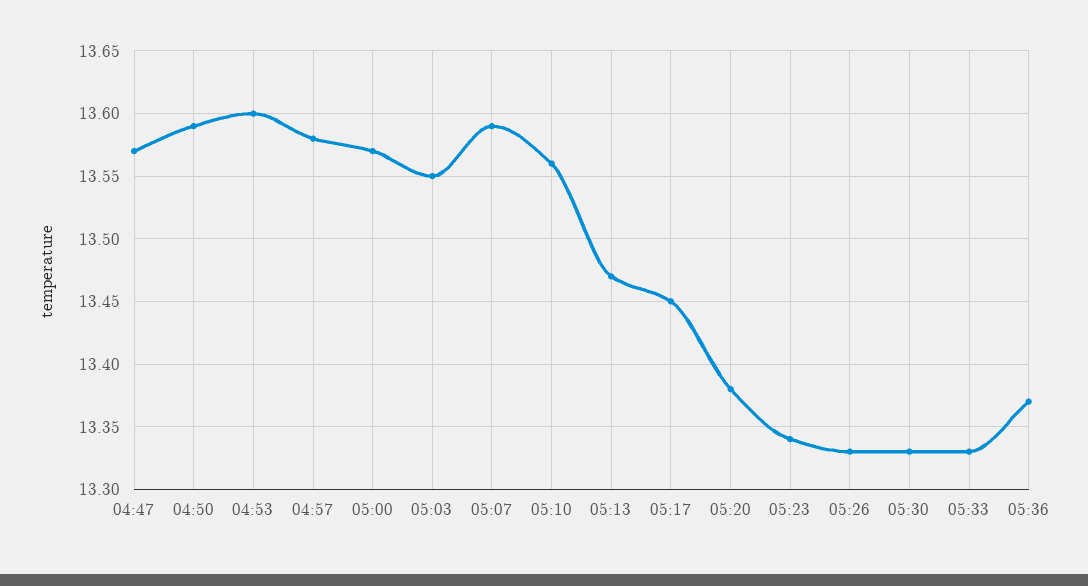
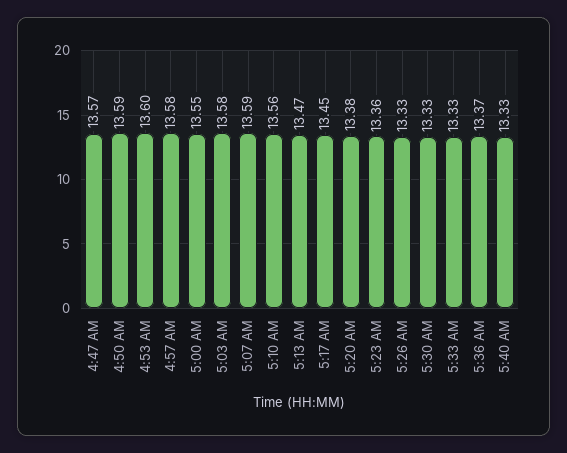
05:00: 13.57 -> 13.55
05:03: 13.55 -> 13.58
05:23: 13.34 -> 13.36
5:40 AM: none -> 13.33

